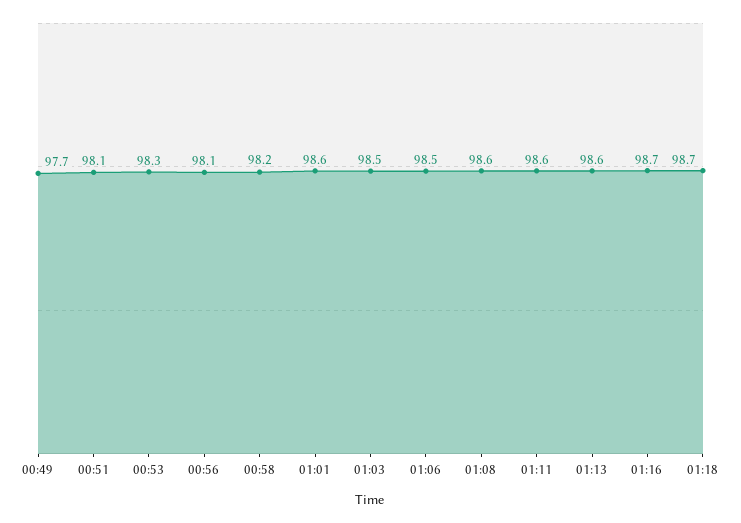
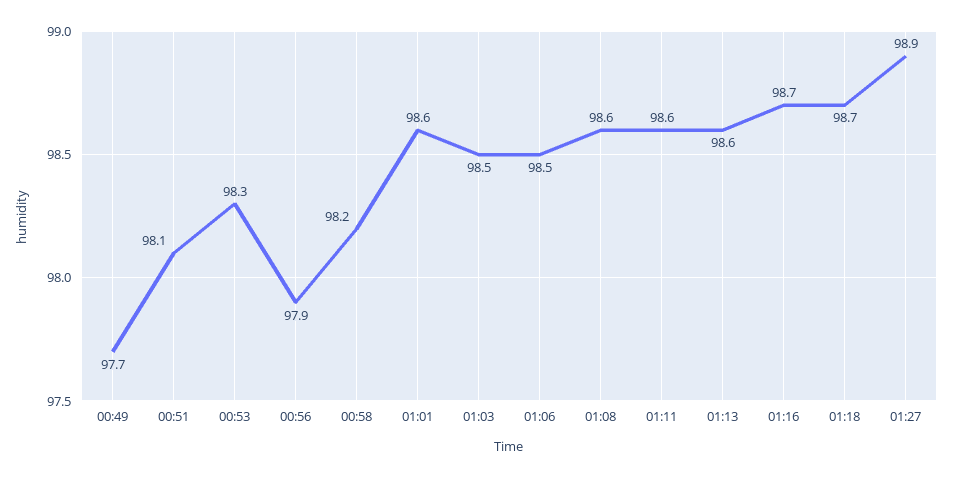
00:56: 98.1 -> 97.9
01:27: none -> 98.9

